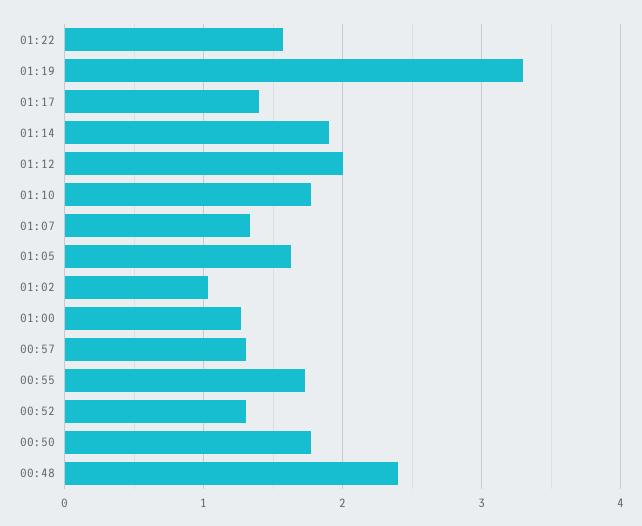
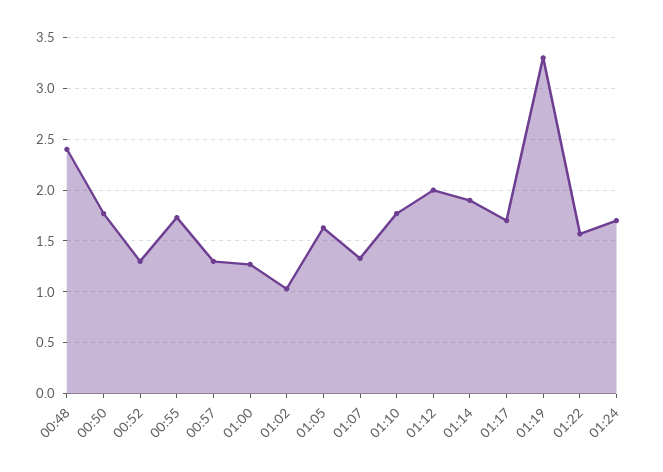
01:17: 1.4 -> 1.7
01:24: none -> 1.7

